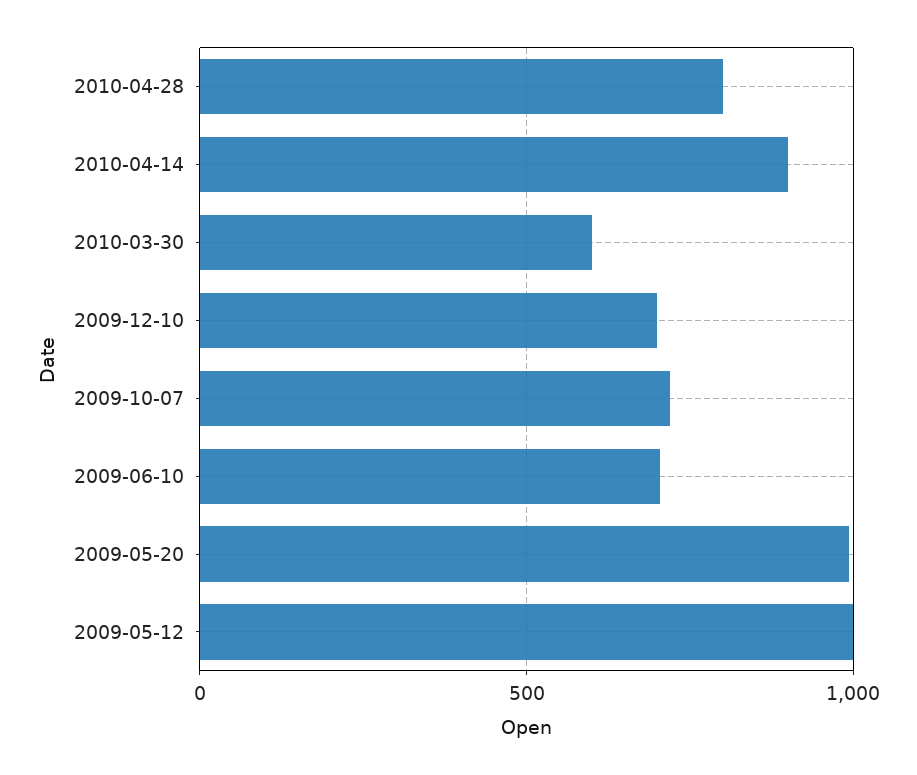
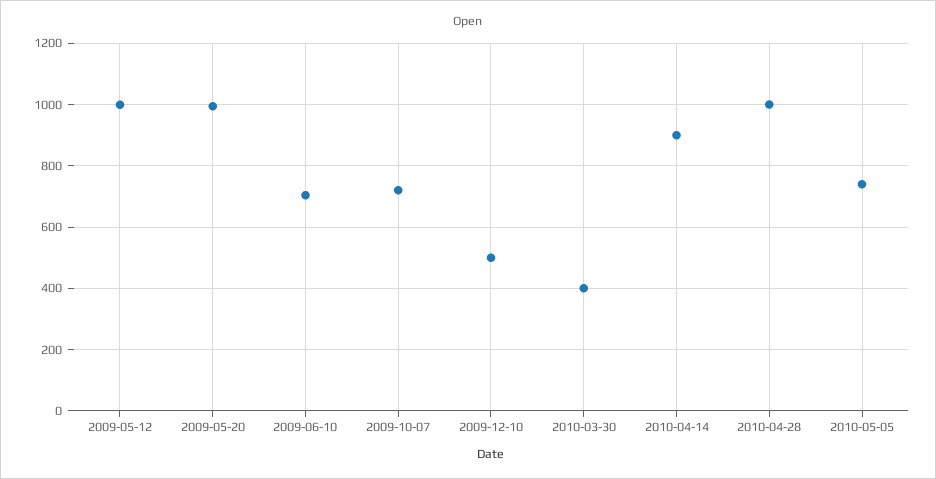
2010-04-28: 800 -> 1000
2010-03-30: 600 -> 400
2009-12-10: 700 -> 500
2010-05-05: none -> 740

